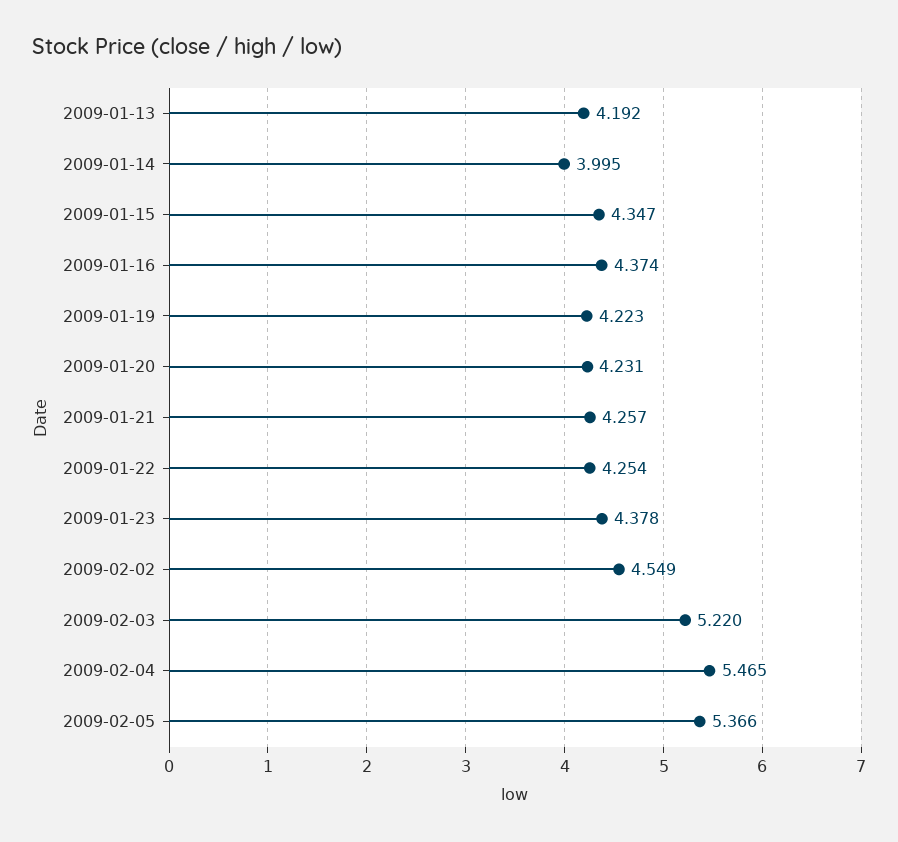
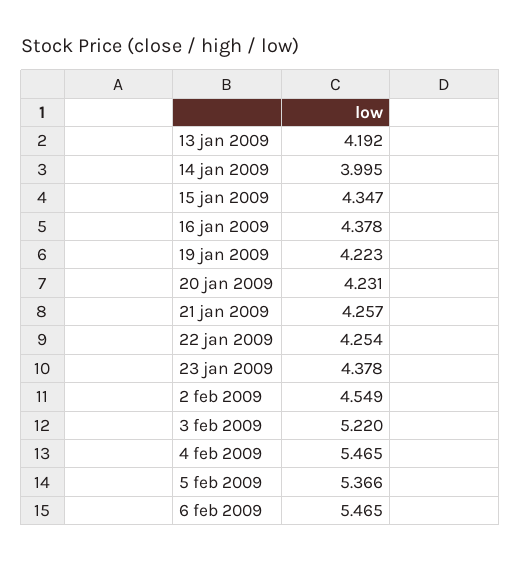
2009-01-16: 4.374 -> 4.378
6 feb 2009: none -> 5.465

